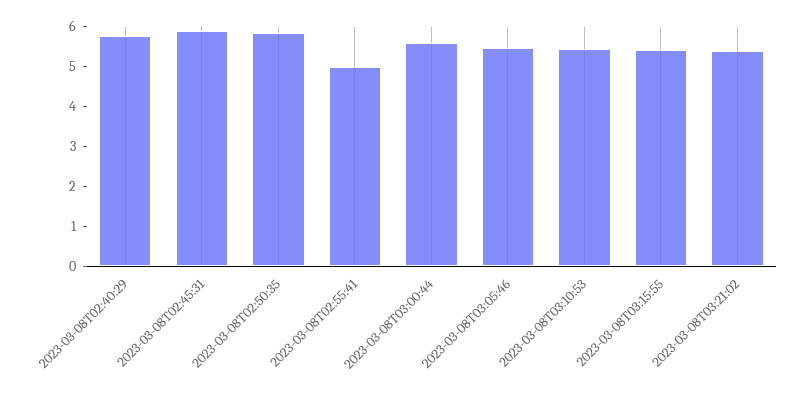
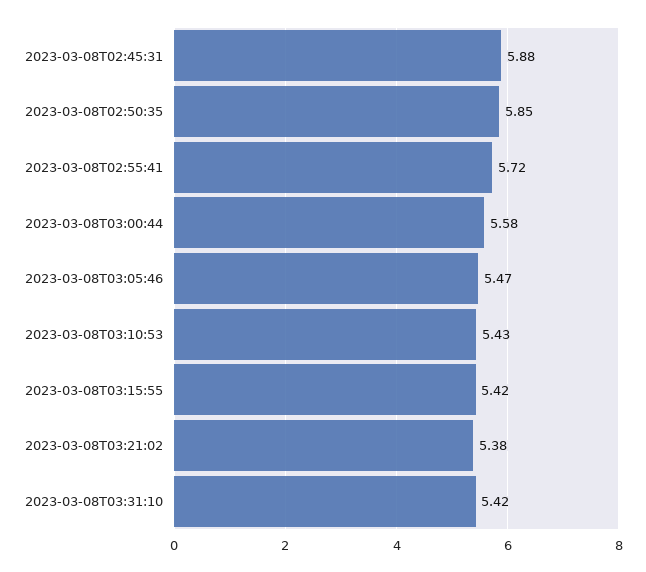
2023-03-08T02:40:29: 5.75 -> none
2023-03-08T02:55:41: 5 -> 5.72
2023-03-08T03:31:10: none -> 5.42

